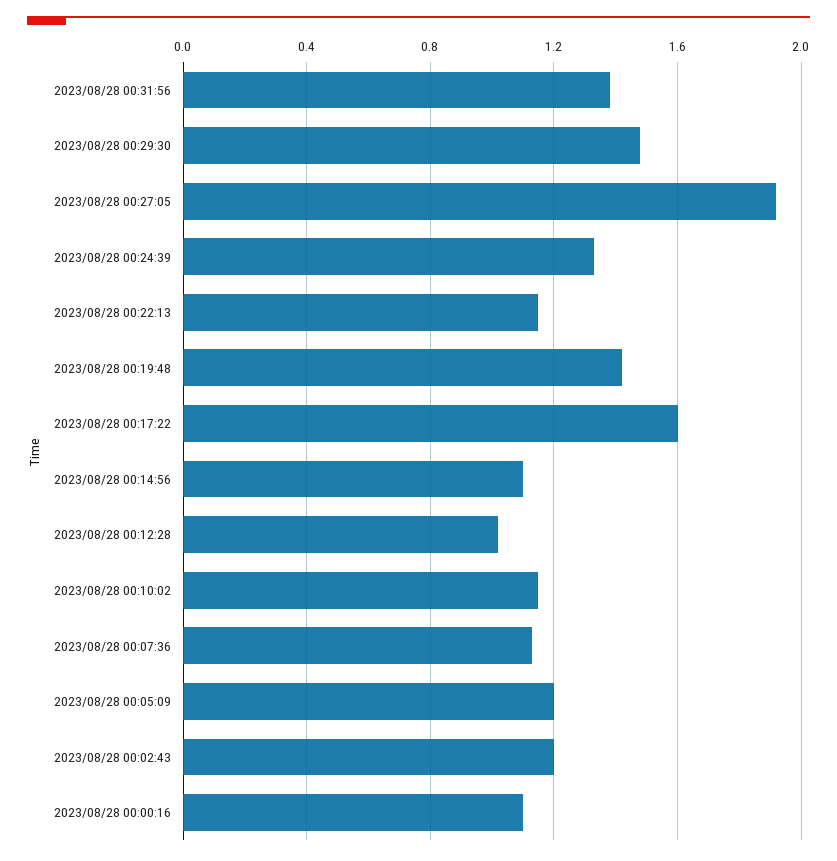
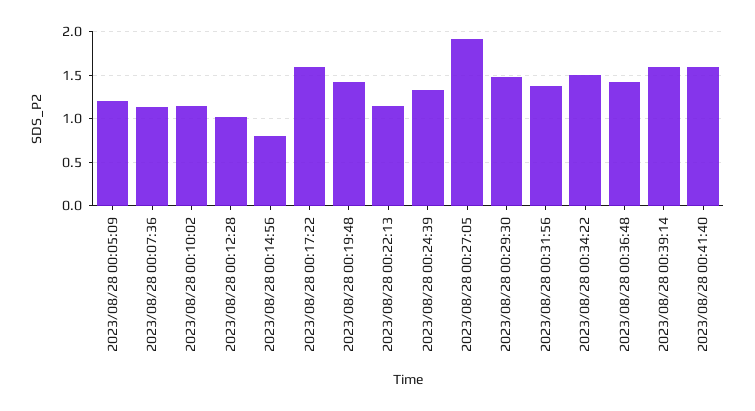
2023/08/28 00:14:56: 1.1 -> 0.8
2023/08/28 00:02:43: 1.2 -> none
2023/08/28 00:00:16: 1.1 -> none
2023/08/28 00:34:22: none -> 1.5
2023/08/28 00:36:48: none -> 1.4
2023/08/28 00:39:14: none -> 1.6
2023/08/28 00:41:40: none -> 1.6

